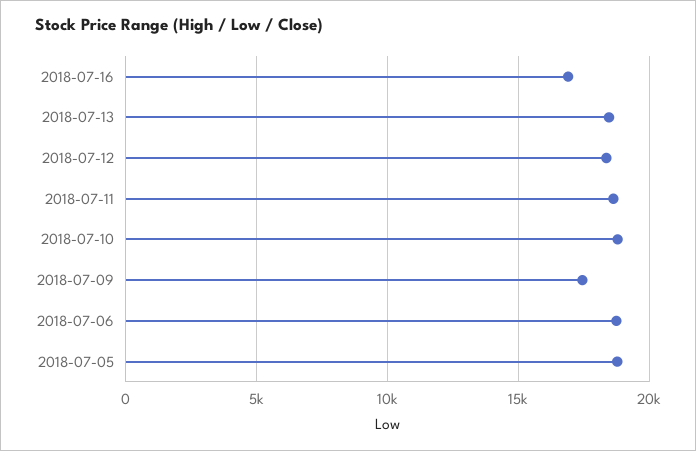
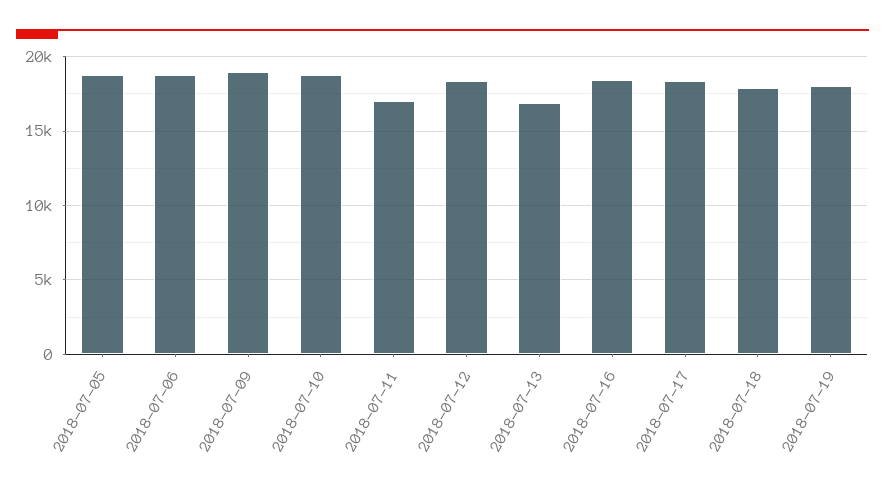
2018-07-16: 17000 -> 18500
2018-07-13: 18500 -> 17000
2018-07-11: 18500 -> 17000
2018-07-09: 17500 -> 19000
2018-07-17: none -> 18500
2018-07-18: none -> 18000
2018-07-19: none -> 18000

